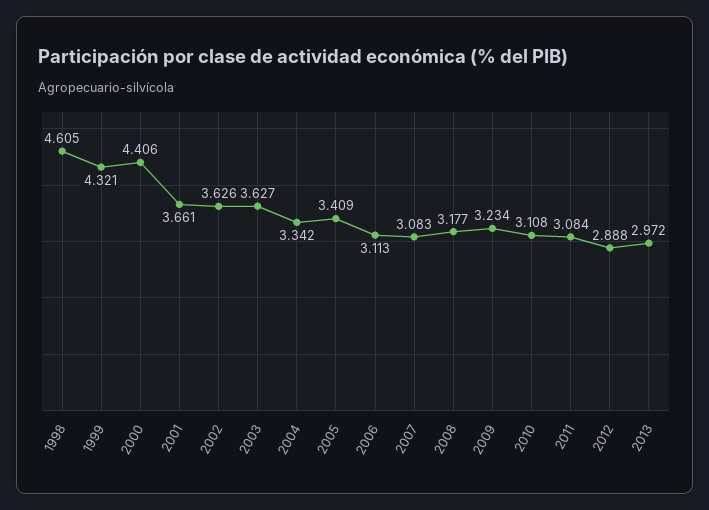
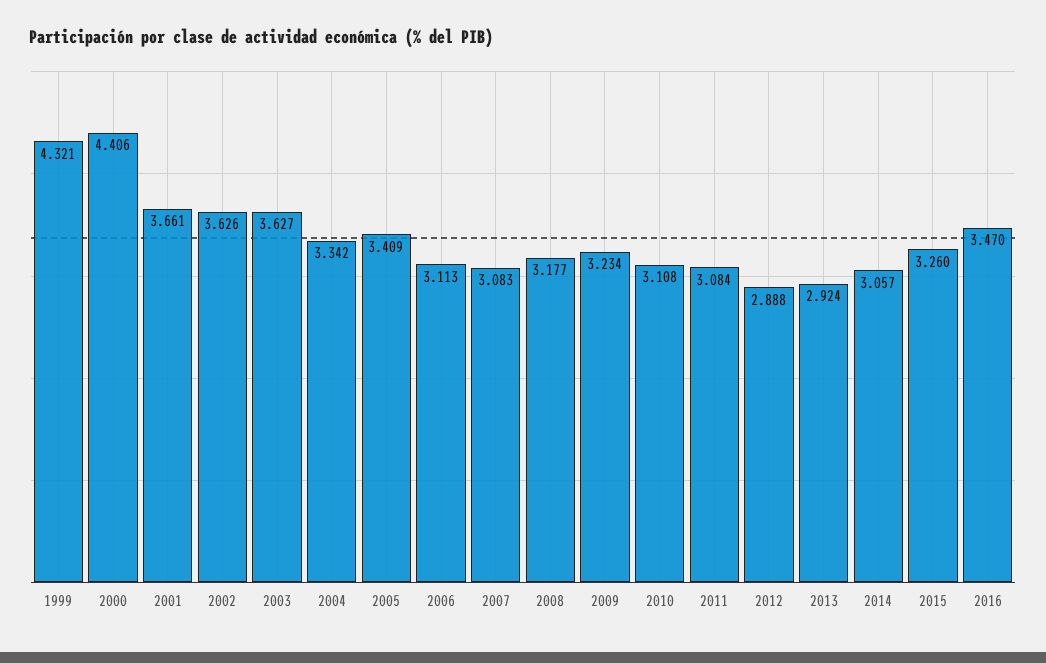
1998: 4.605 -> none
2013: 2.972 -> 2.924
2014: none -> 3.057
2015: none -> 3.26
2016: none -> 3.47

